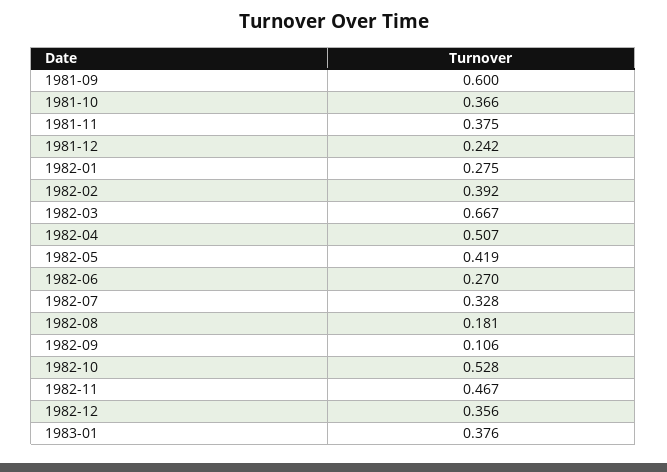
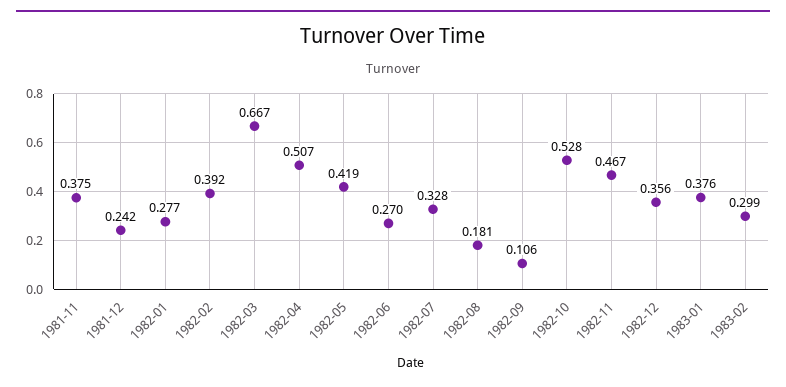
1981-09: 0.6 -> none
1981-10: 0.366 -> none
1982-01: 0.275 -> 0.277
1983-02: none -> 0.299

